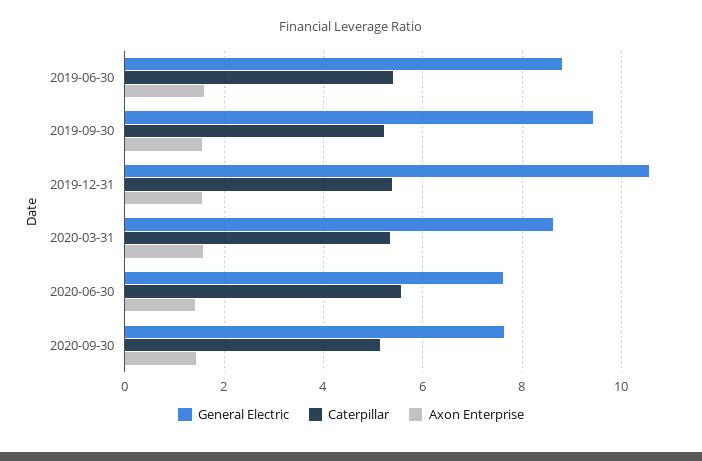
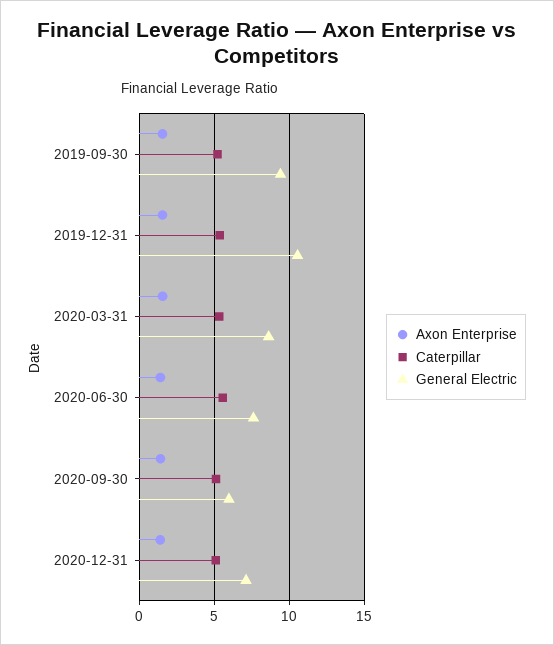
General Electric, 2019-06-30: 8.8 -> none
Caterpillar, 2019-06-30: 5.4 -> none
Axon Enterprise, 2019-06-30: 1.6 -> none
General Electric, 2020-09-30: 7.6 -> 6
Axon Enterprise, 2020-12-31: none -> 1.5
Caterpillar, 2020-12-31: none -> 5
General Electric, 2020-12-31: none -> 7

